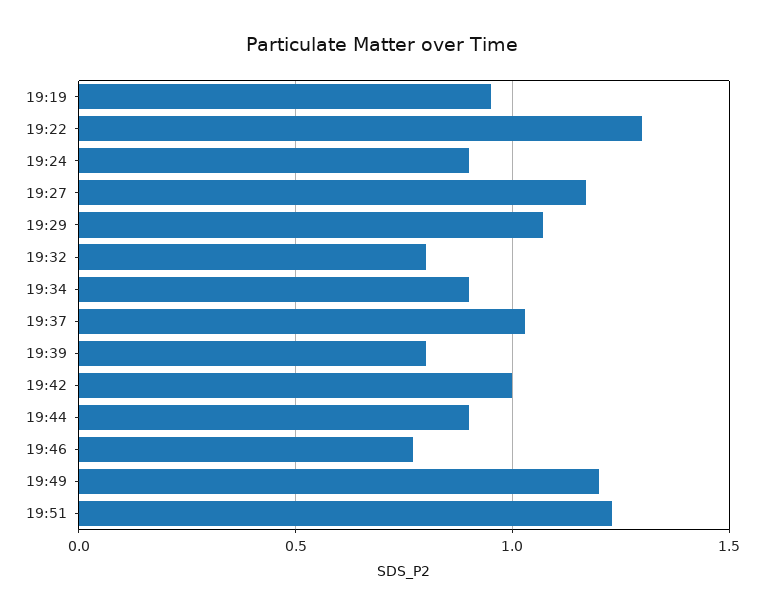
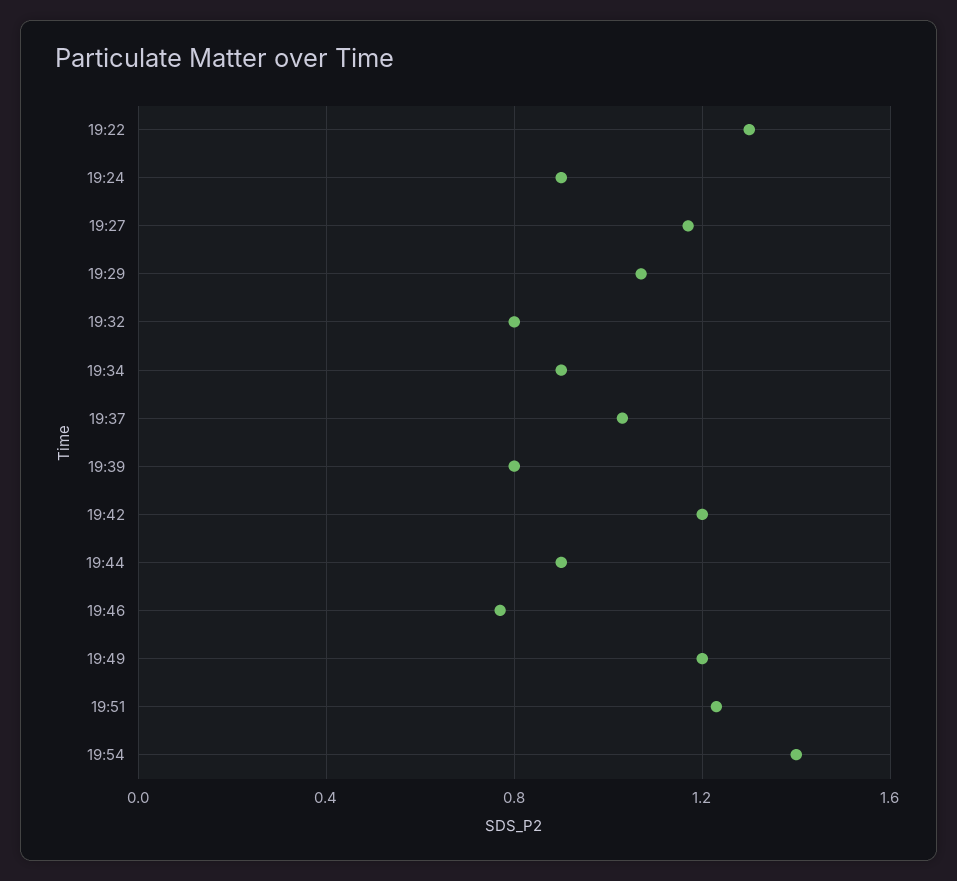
19:19: 0.95 -> none
19:42: 1 -> 1.2
19:54: none -> 1.4

